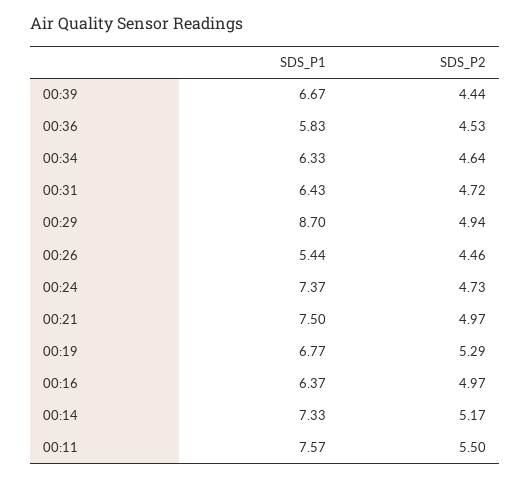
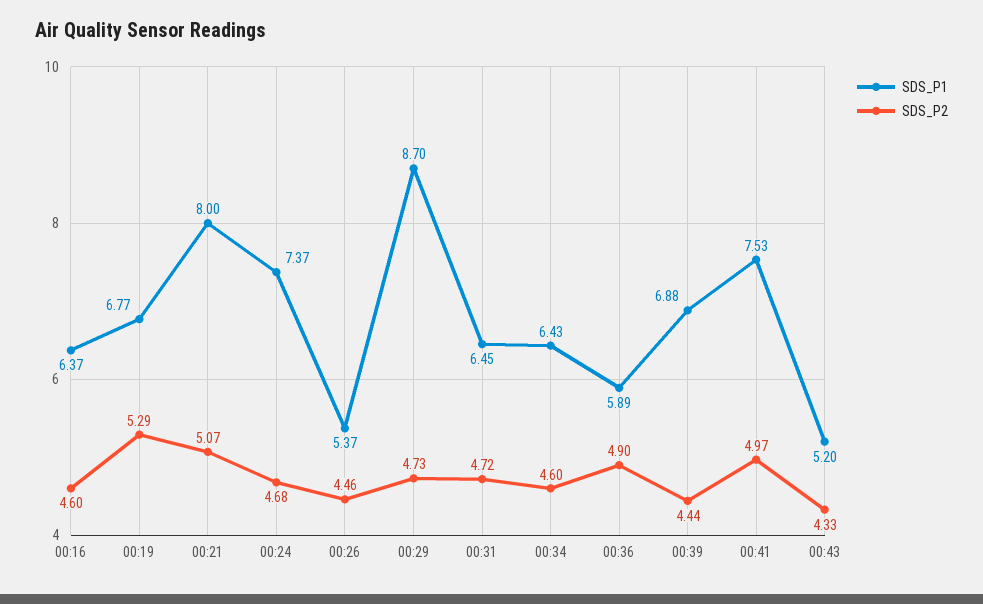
SDS_P1, 00:39: 6.67 -> 6.88
SDS_P1, 00:36: 5.83 -> 5.89
SDS_P2, 00:36: 4.53 -> 4.9
SDS_P1, 00:34: 6.33 -> 6.43
SDS_P2, 00:34: 4.64 -> 4.6
SDS_P1, 00:31: 6.43 -> 6.45
SDS_P2, 00:29: 4.94 -> 4.73
SDS_P1, 00:26: 5.44 -> 5.37
SDS_P2, 00:24: 4.73 -> 4.68
SDS_P1, 00:21: 7.5 -> 8
SDS_P2, 00:21: 4.97 -> 5.07
SDS_P2, 00:16: 4.97 -> 4.6
SDS_P1, 00:14: 7.33 -> none
SDS_P2, 00:14: 5.17 -> none
SDS_P1, 00:11: 7.57 -> none
SDS_P2, 00:11: 5.5 -> none
SDS_P1, 00:41: none -> 7.53
SDS_P2, 00:41: none -> 4.97
SDS_P1, 00:43: none -> 5.2
SDS_P2, 00:43: none -> 4.33

